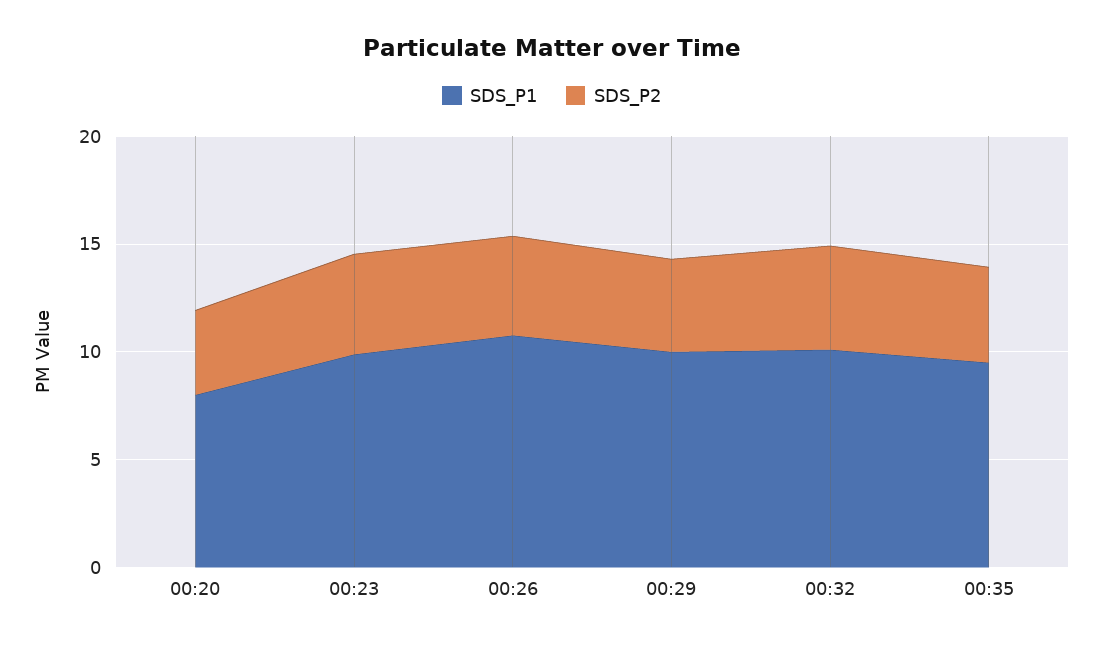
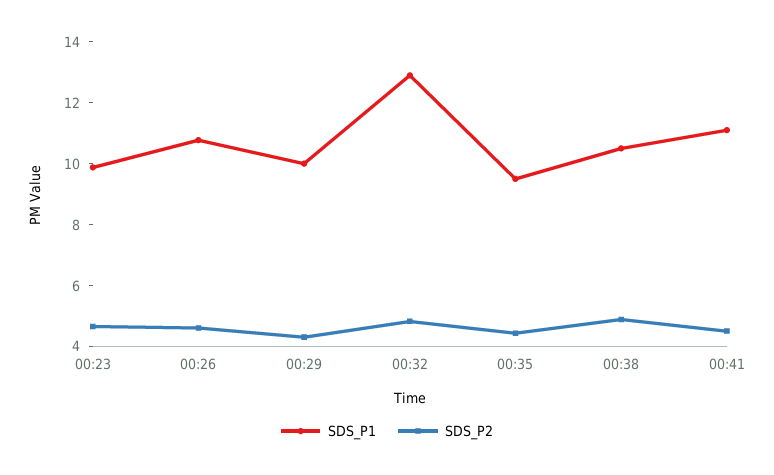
SDS_P1, 00:20: 8 -> none
SDS_P2, 00:20: 4 -> none
SDS_P1, 00:32: 10 -> 13
SDS_P1, 00:38: none -> 10.5
SDS_P2, 00:38: none -> 5
SDS_P1, 00:41: none -> 11
SDS_P2, 00:41: none -> 4.5

